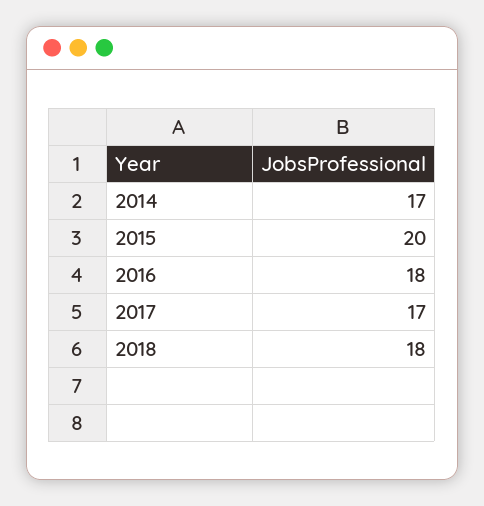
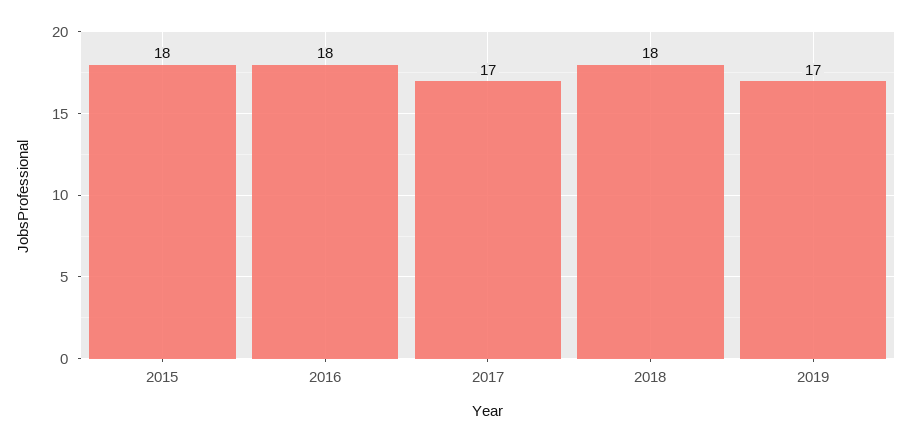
2014: 17 -> none
2015: 20 -> 18
2019: none -> 17

